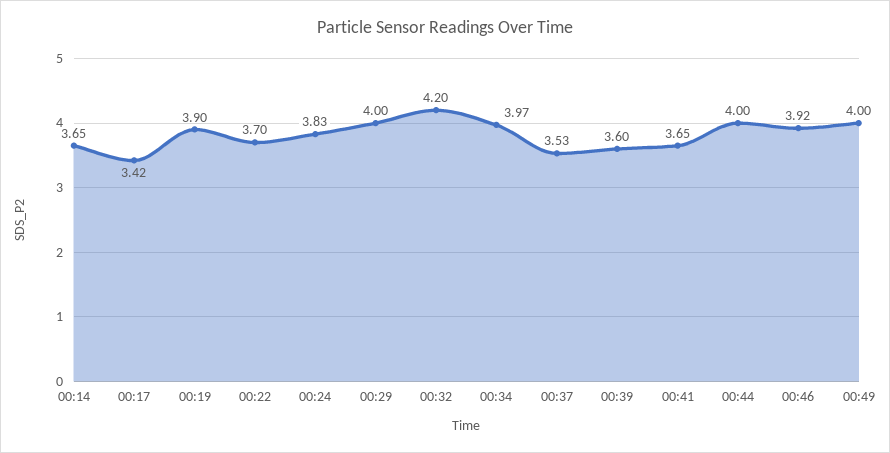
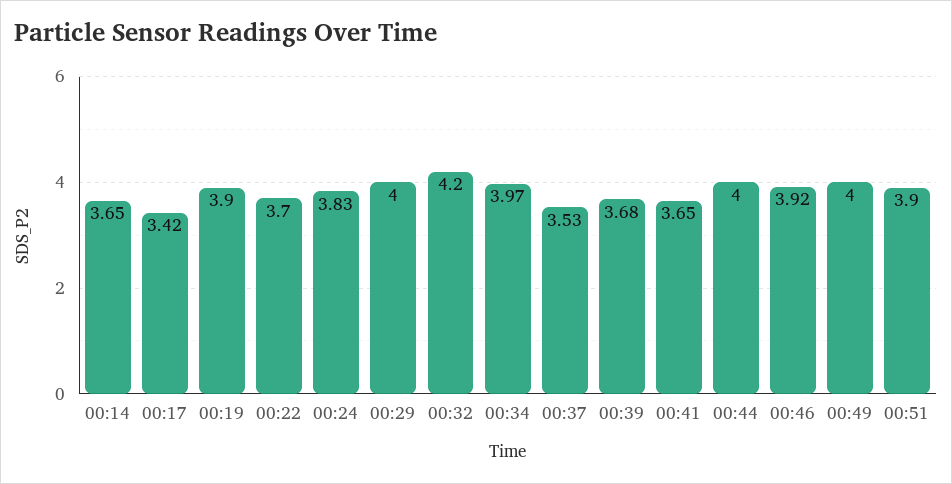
00:39: 3.6 -> 3.68
00:51: none -> 3.9

